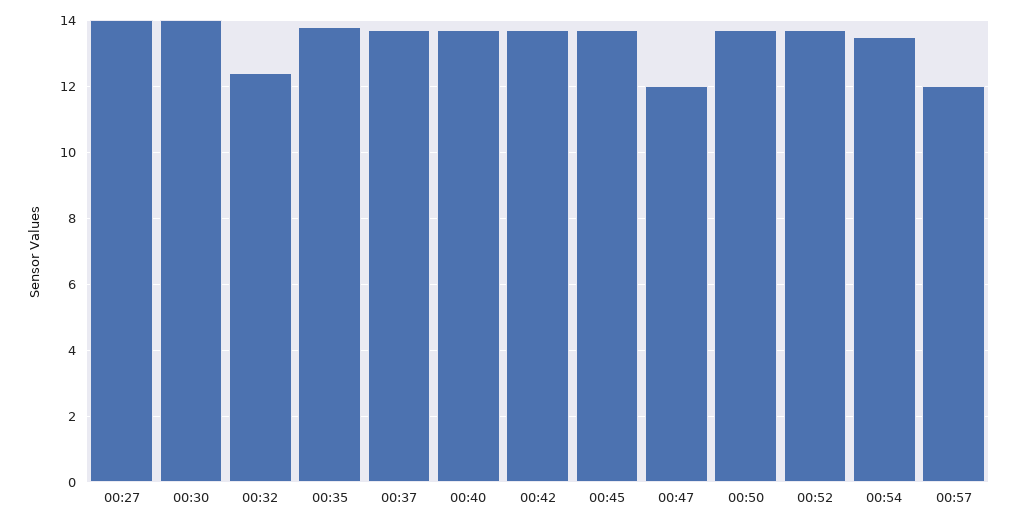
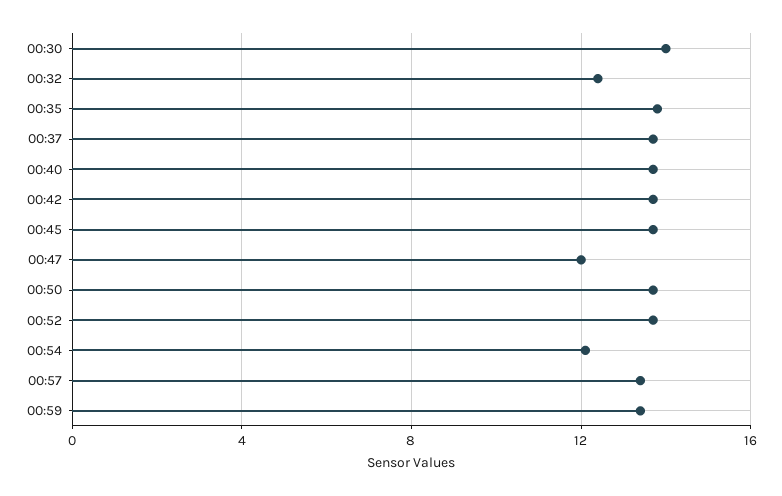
00:27: 14 -> none
00:54: 13.5 -> 12
00:57: 12 -> 13.5
00:59: none -> 13.5

